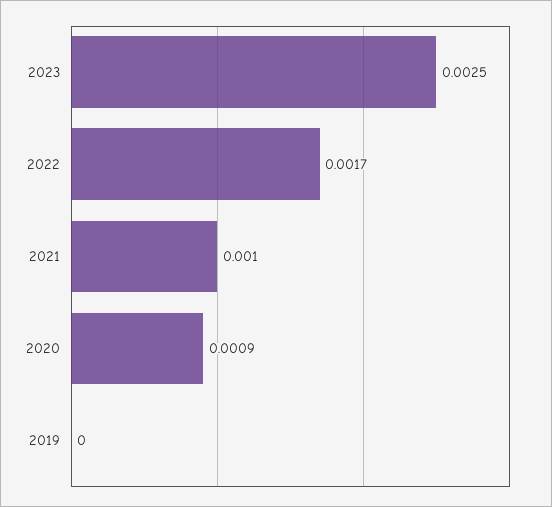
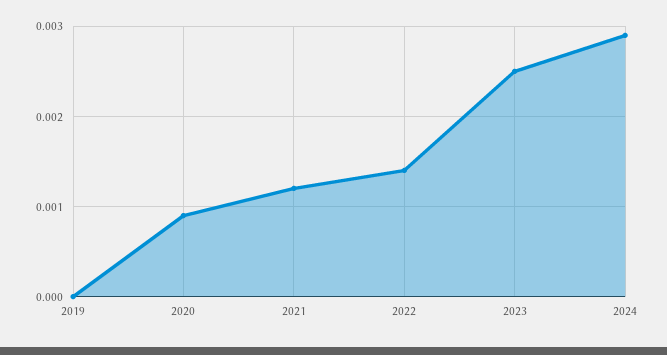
2022: 0.0017 -> 0.0014
2021: 0.001 -> 0.0012
2024: none -> 0.0029

